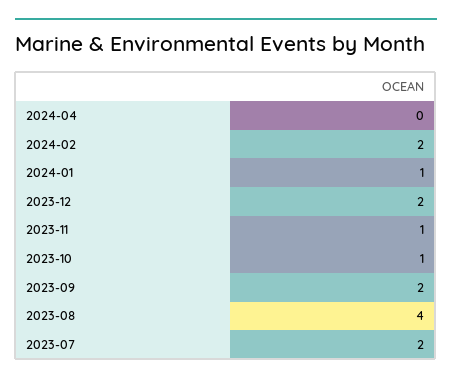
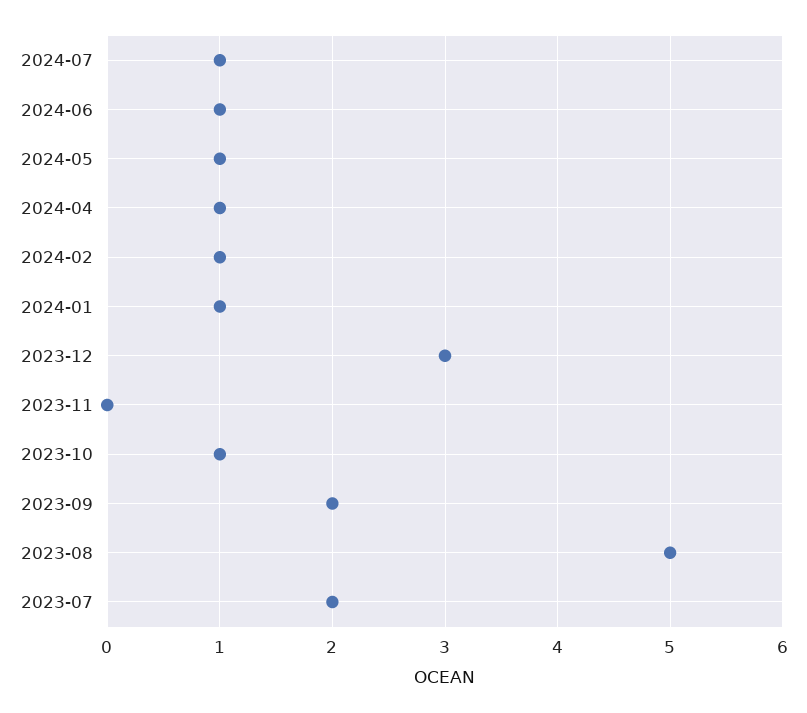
2024-04: 0 -> 1
2024-02: 2 -> 1
2023-12: 2 -> 3
2023-11: 1 -> 0
2023-08: 4 -> 5
2024-07: none -> 1
2024-06: none -> 1
2024-05: none -> 1

